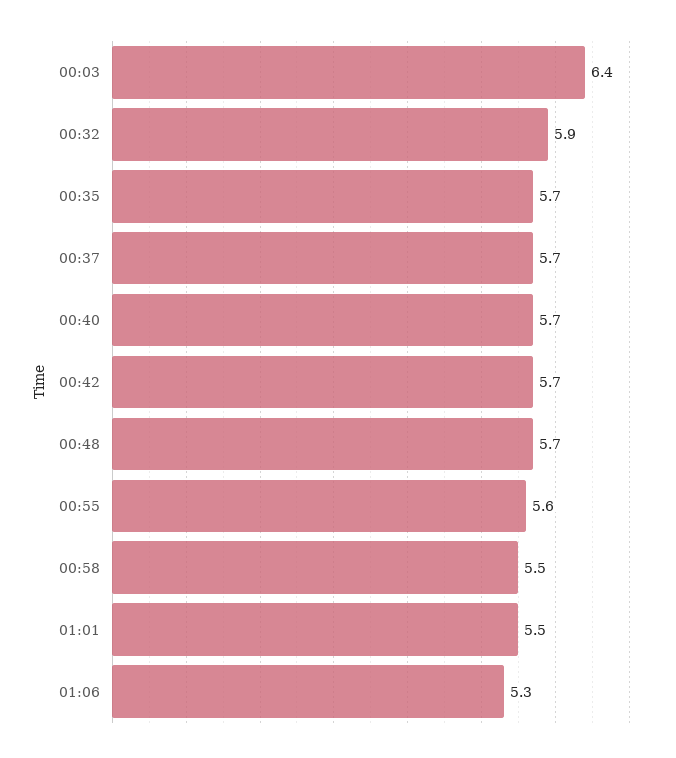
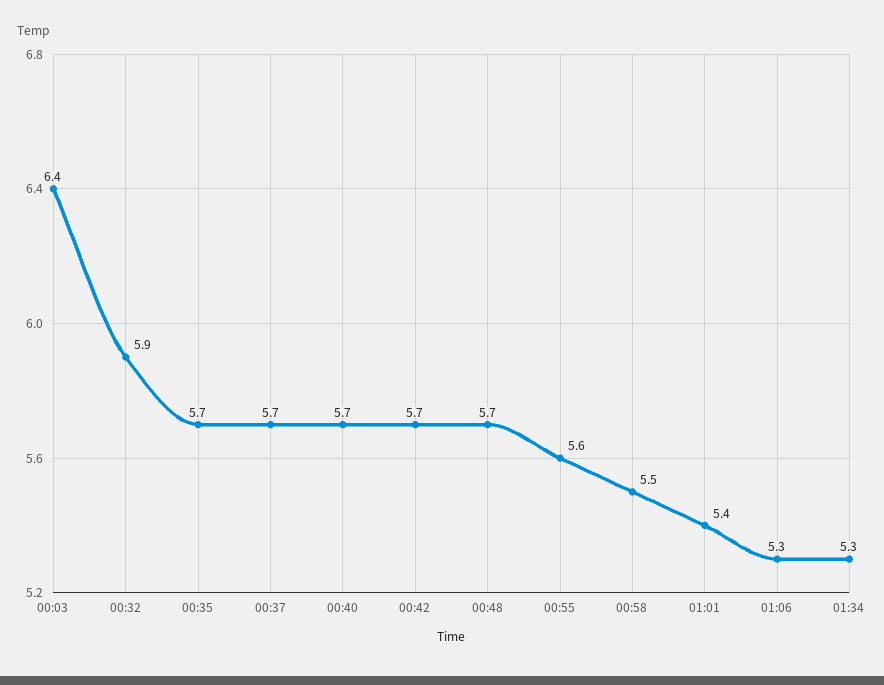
01:01: 5.5 -> 5.4
01:34: none -> 5.3

